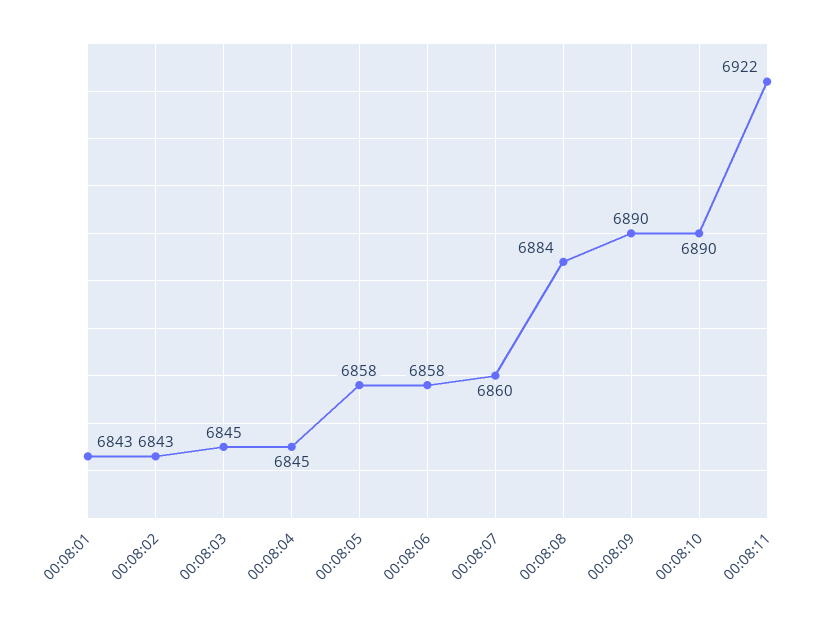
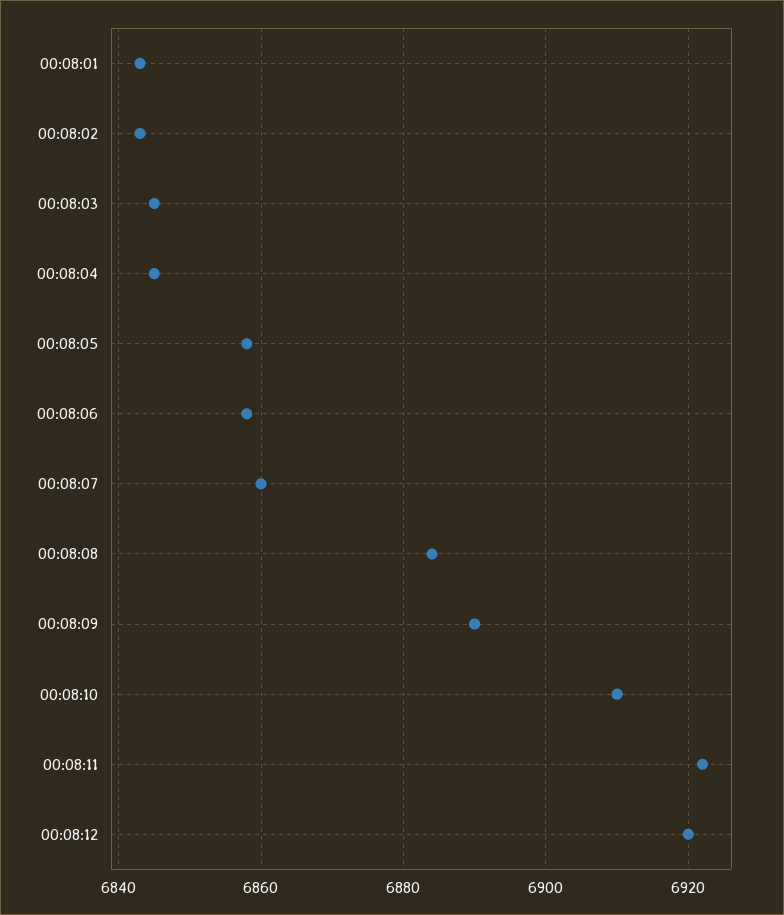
00:08:10: 6890 -> 6910
00:08:12: none -> 6920

